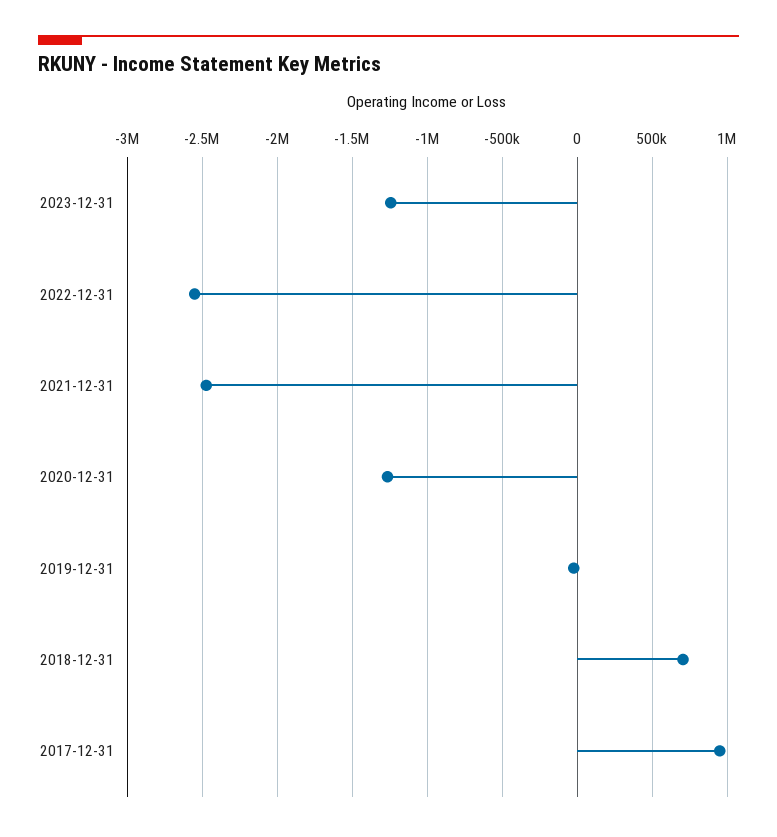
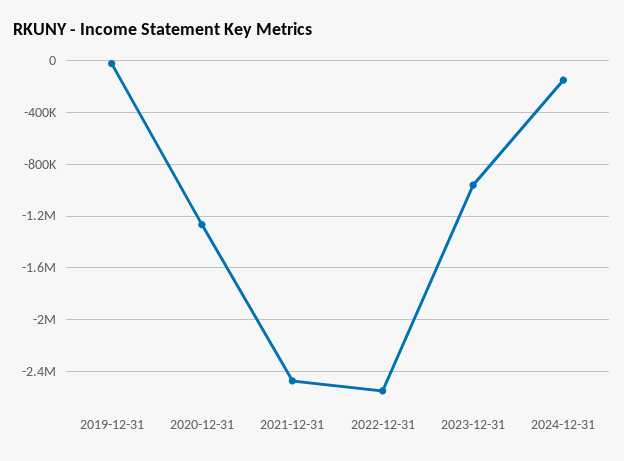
2023-12-31: -1250000 -> -950000
2018-12-31: 700000 -> none
2017-12-31: 950000 -> none
2024-12-31: none -> -150000

